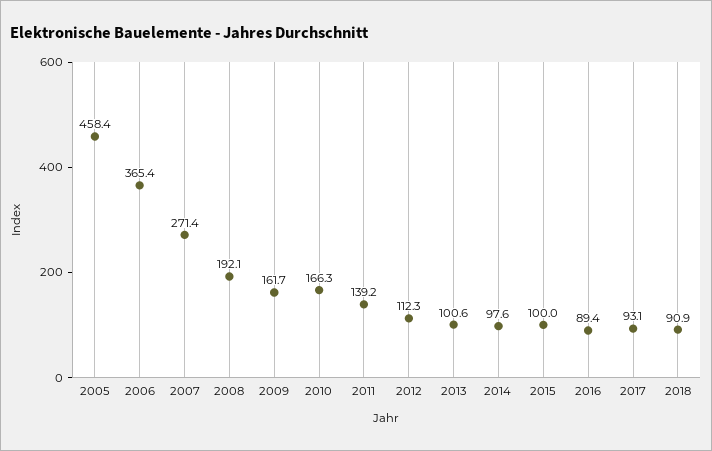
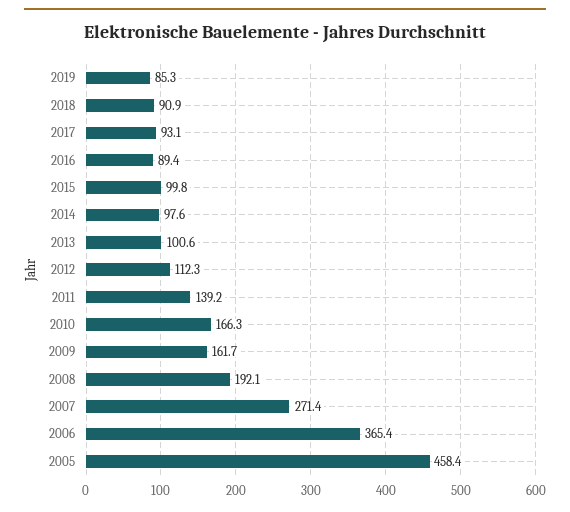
2015: 100 -> 99.8
2019: none -> 85.3

